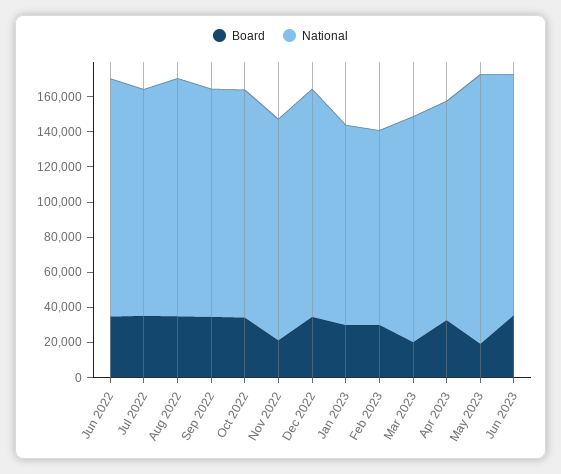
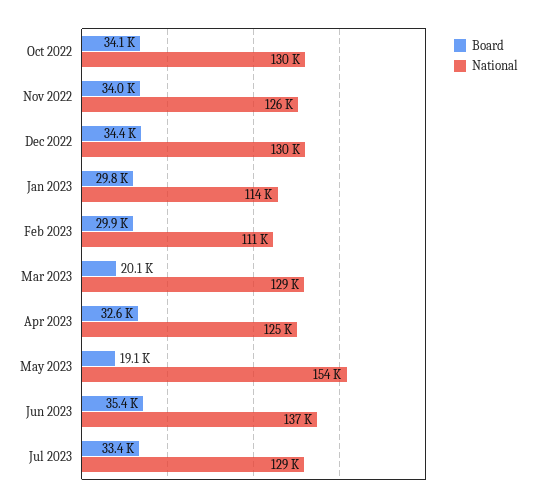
Board, Jun 2022: 35000 -> none
National, Jun 2022: 135000 -> none
Board, Jul 2022: 35000 -> none
National, Jul 2022: 130000 -> none
Board, Aug 2022: 35000 -> none
National, Aug 2022: 135000 -> none
Board, Sep 2022: 35000 -> none
National, Sep 2022: 130000 -> none
Board, Nov 2022: 20000 -> 34000
Board, Jul 2023: none -> 33400
National, Jul 2023: none -> 129000

